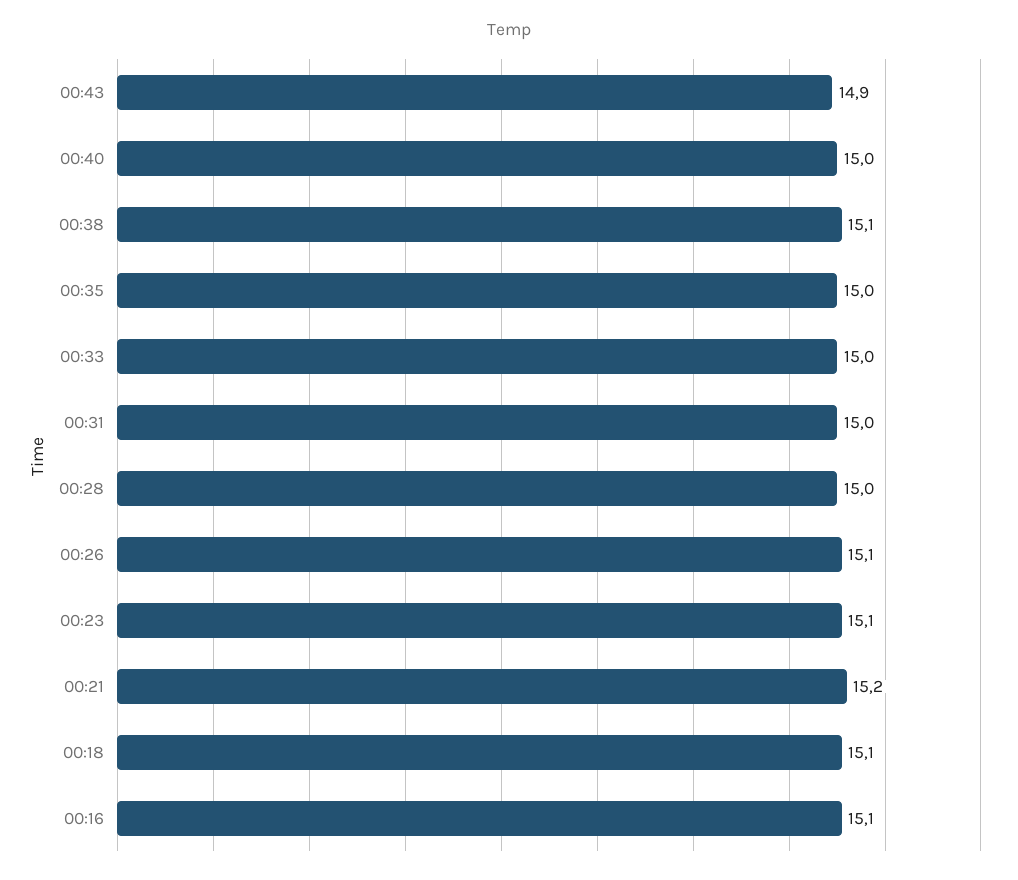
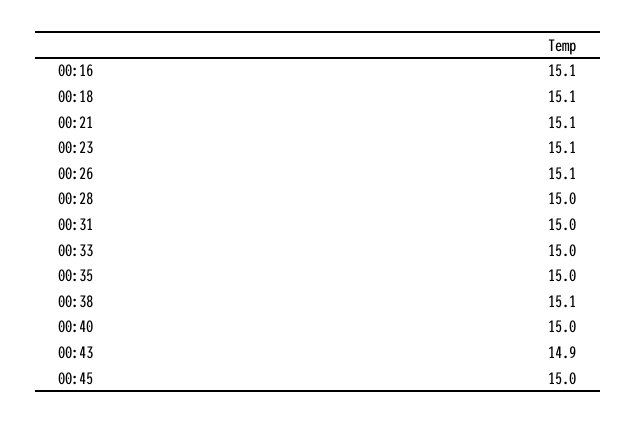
00:21: 15.2 -> 15.1
00:45: none -> 15

